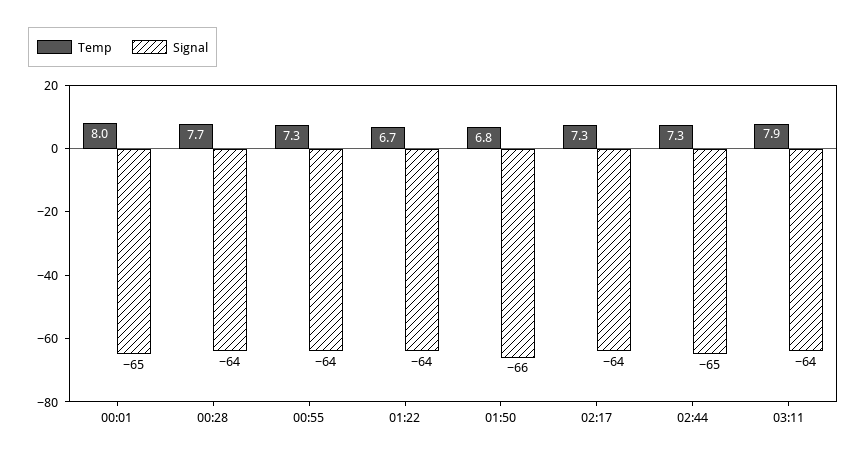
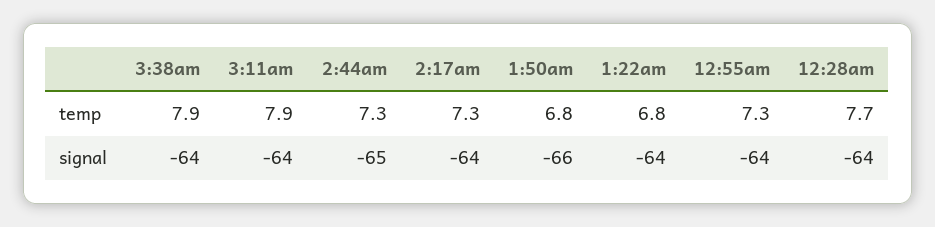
Temp, 00:01: 8 -> none
Signal, 00:01: -65 -> none
Temp, 01:22: 6.7 -> 6.8
Temp, 3:38am: none -> 7.9
Signal, 3:38am: none -> -64

